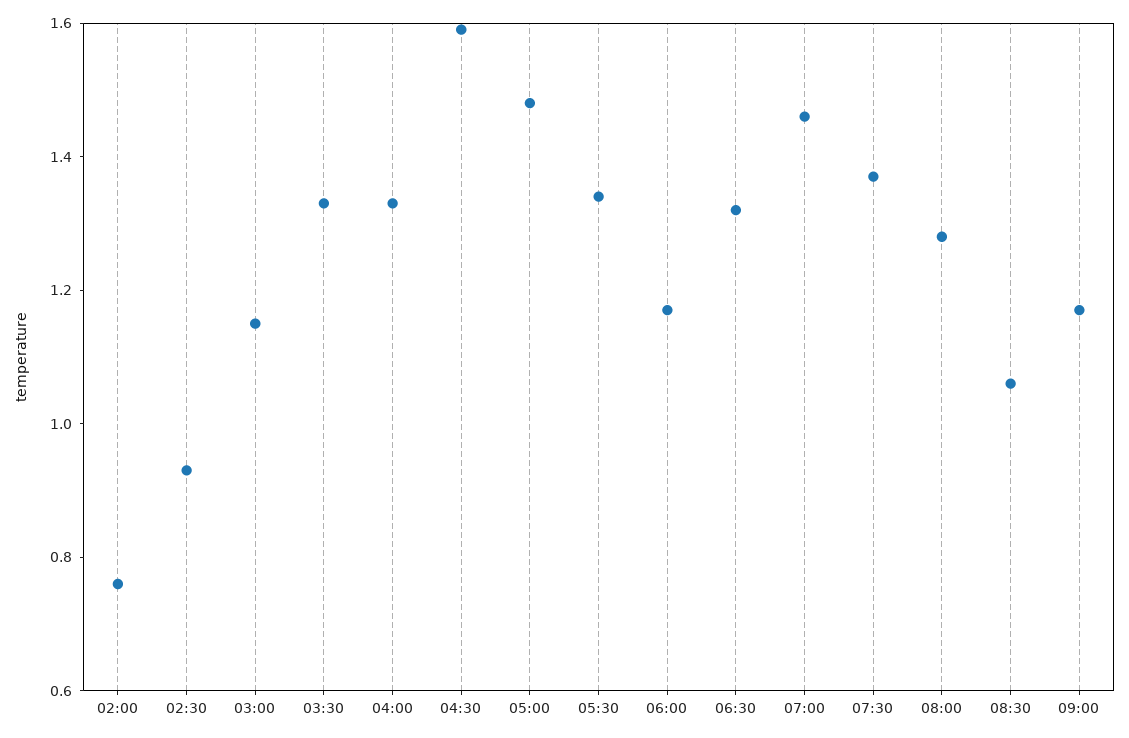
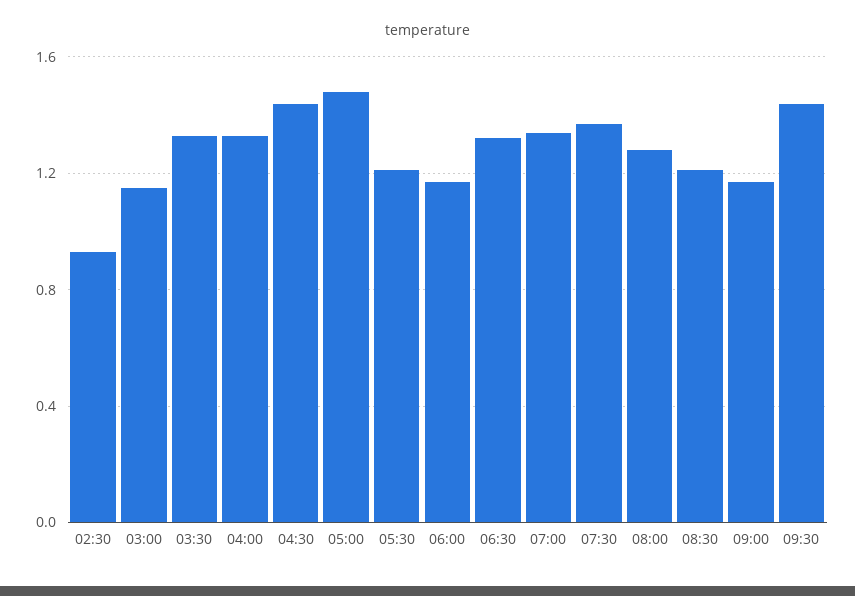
02:00: 0.75 -> none
04:30: 1.6 -> 1.45
05:30: 1.35 -> 1.2
07:00: 1.45 -> 1.35
08:30: 1.05 -> 1.2
09:30: none -> 1.45

